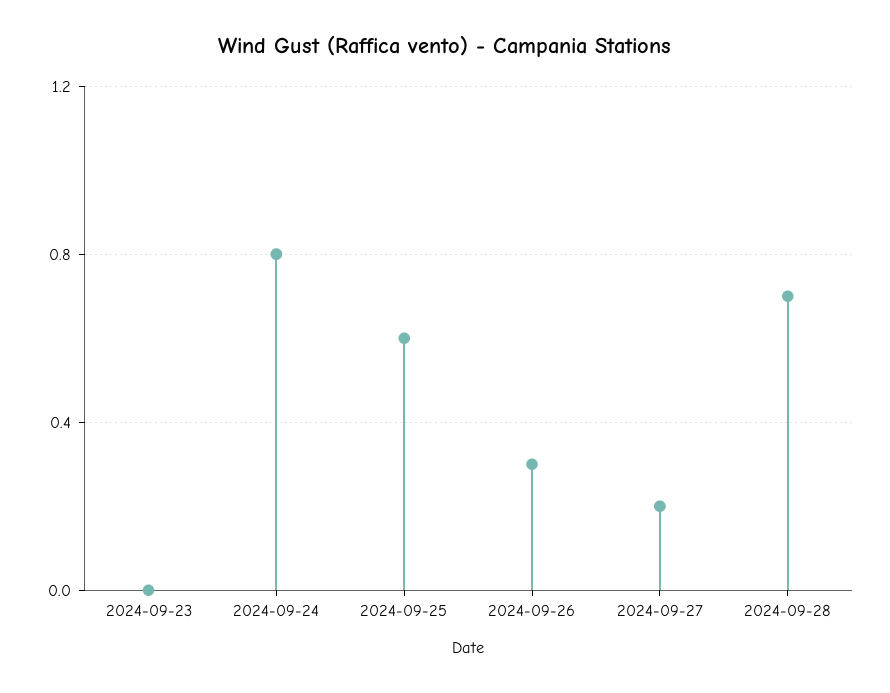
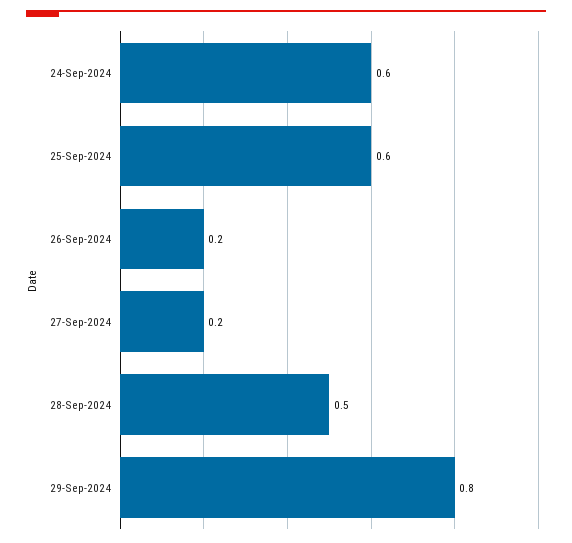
2024-09-23: 0 -> none
2024-09-24: 0.8 -> 0.6
2024-09-26: 0.3 -> 0.2
2024-09-28: 0.7 -> 0.5
29-Sep-2024: none -> 0.8

